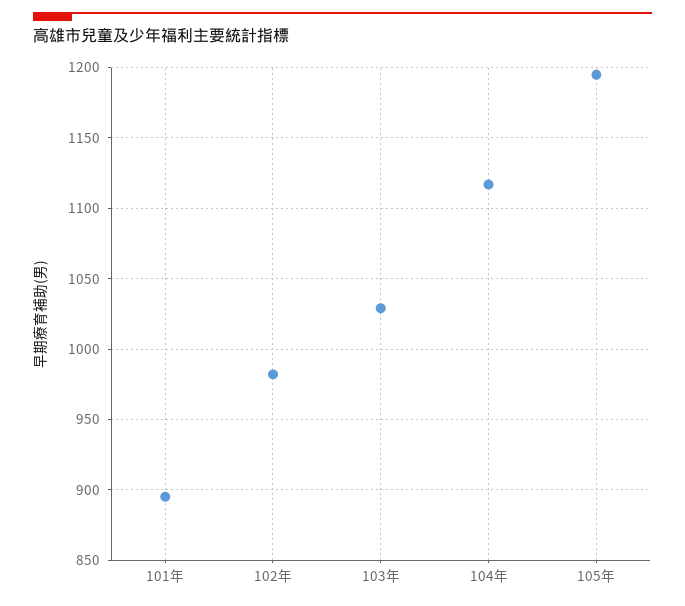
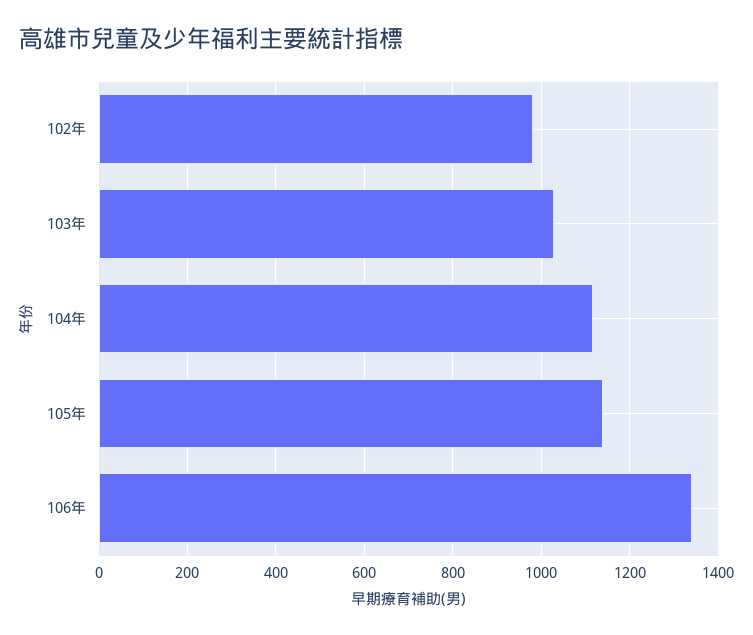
101年: 895 -> none
105年: 1195 -> 1140
106年: none -> 1340

